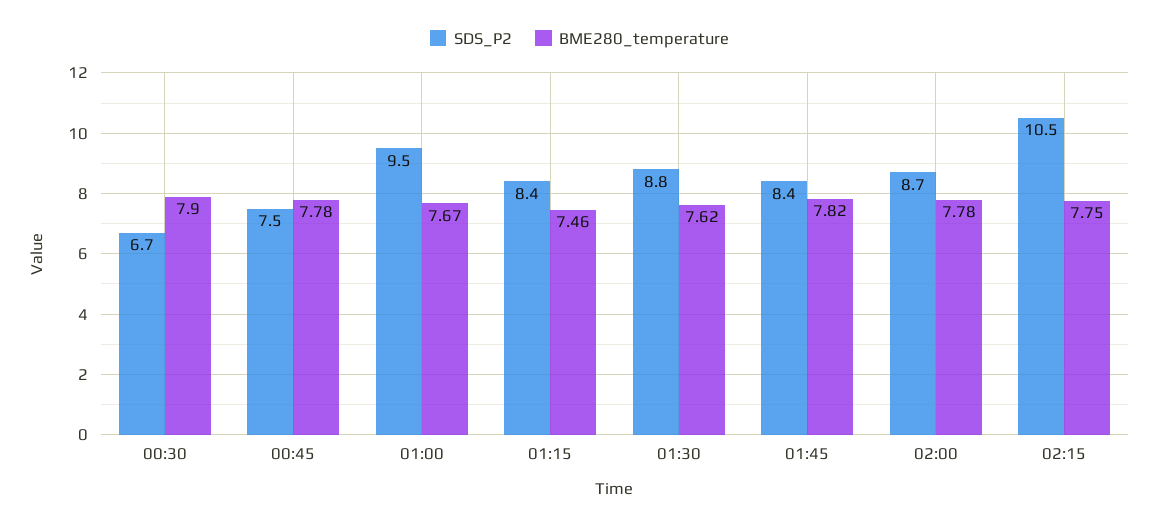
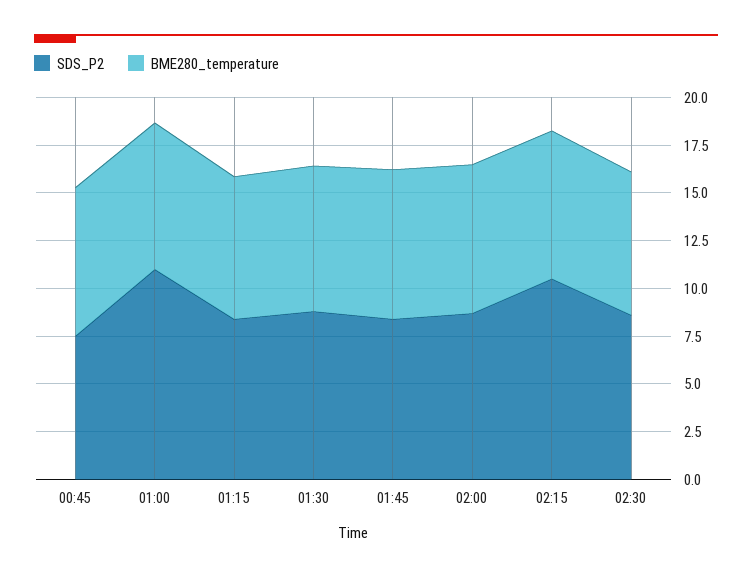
SDS_P2, 00:30: 6.7 -> none
BME280_temperature, 00:30: 7.9 -> none
SDS_P2, 01:00: 9.5 -> 11
SDS_P2, 02:30: none -> 8.5
BME280_temperature, 02:30: none -> 7.5

